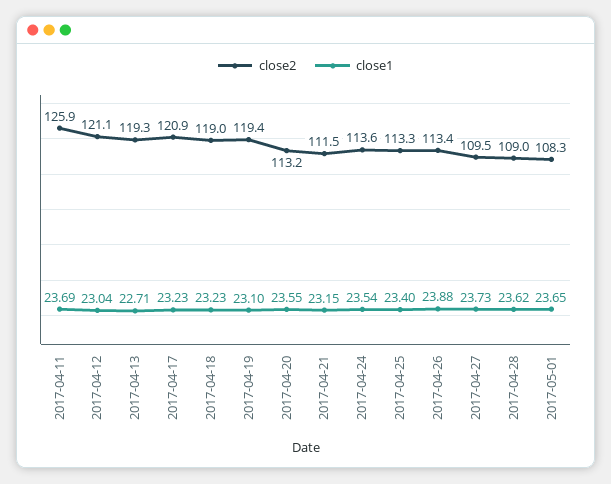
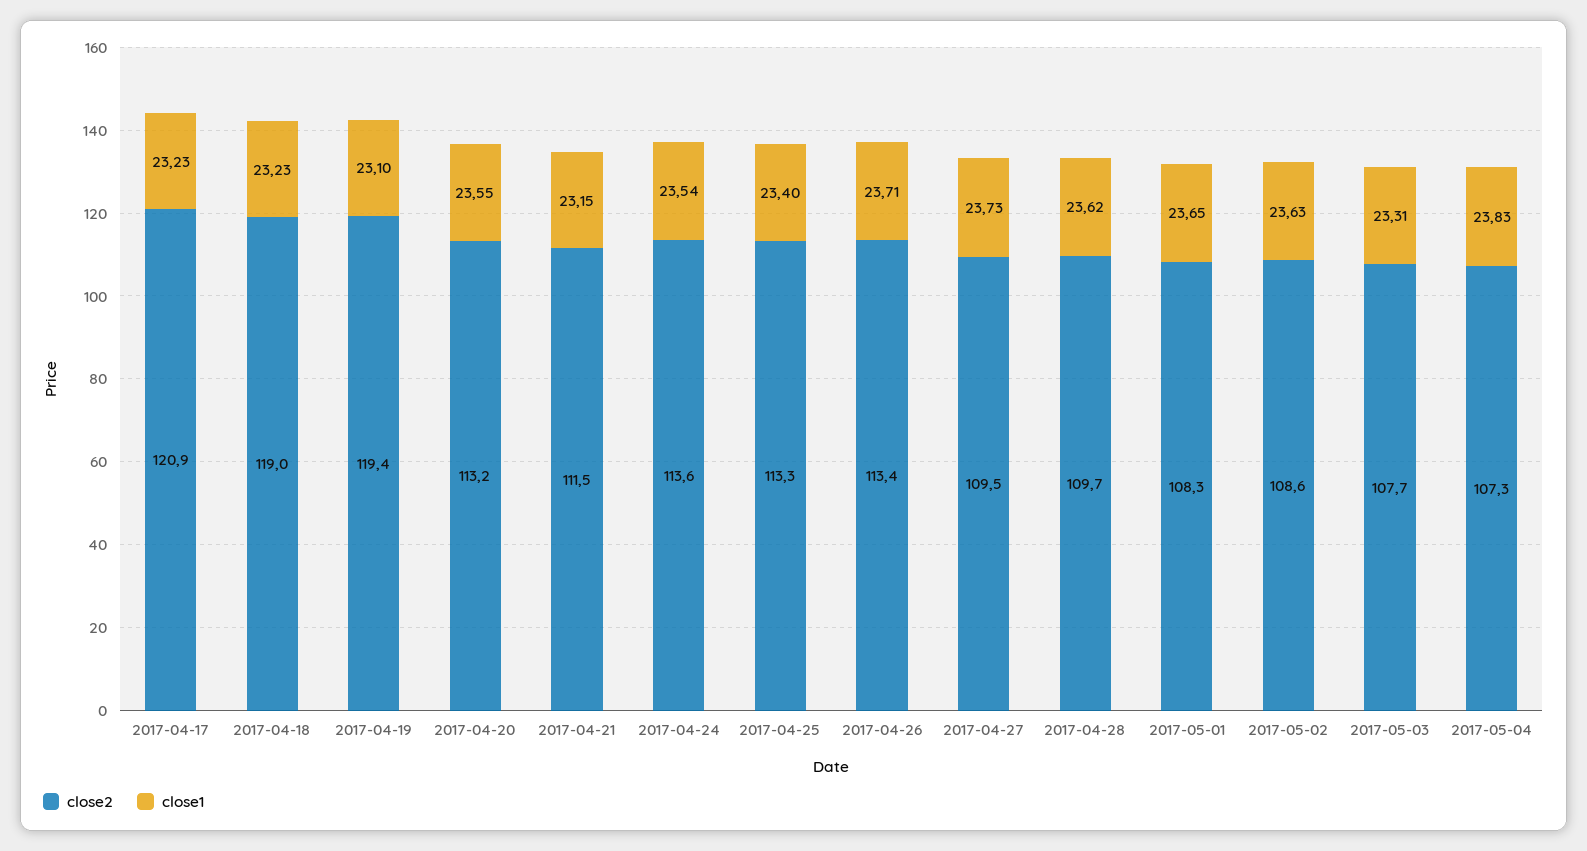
close2, 2017-04-11: 125.9 -> none
close1, 2017-04-11: 23.69 -> none
close2, 2017-04-12: 121.1 -> none
close1, 2017-04-12: 23.04 -> none
close2, 2017-04-13: 119.3 -> none
close1, 2017-04-13: 22.71 -> none
close1, 2017-04-26: 23.88 -> 23.71
close2, 2017-04-28: 109 -> 109.7
close2, 2017-05-02: none -> 108.6
close1, 2017-05-02: none -> 23.63
close2, 2017-05-03: none -> 107.7
close1, 2017-05-03: none -> 23.31
close2, 2017-05-04: none -> 107.3
close1, 2017-05-04: none -> 23.83

